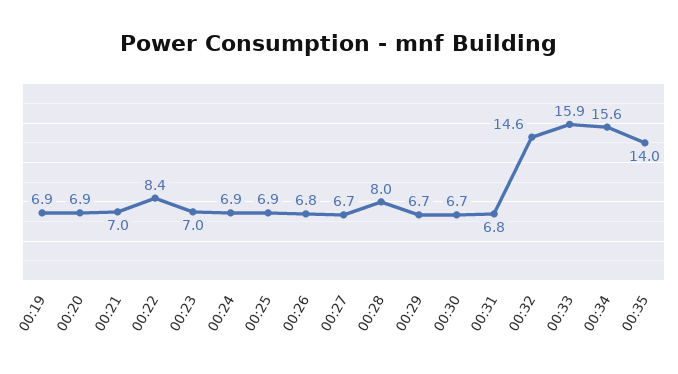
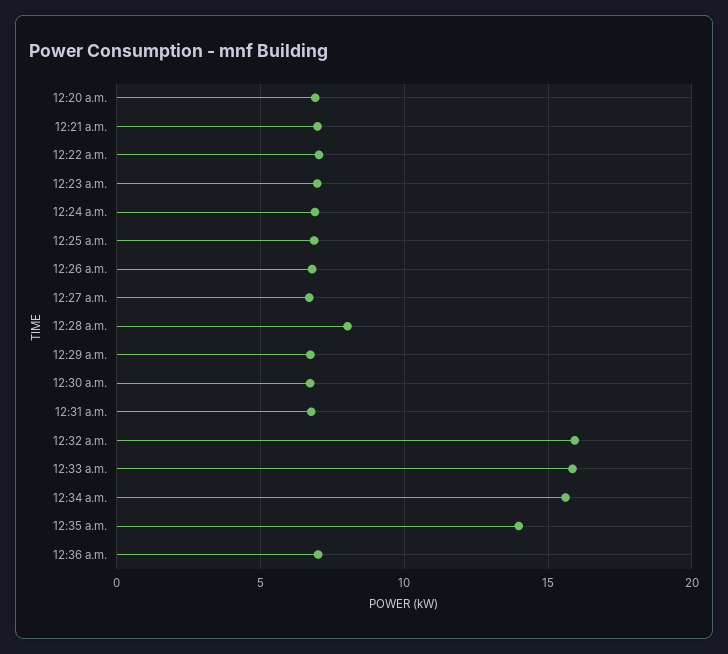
00:19: 6.9 -> none
00:22: 8.4 -> 7
00:32: 14.6 -> 16
12:36 a.m.: none -> 7

